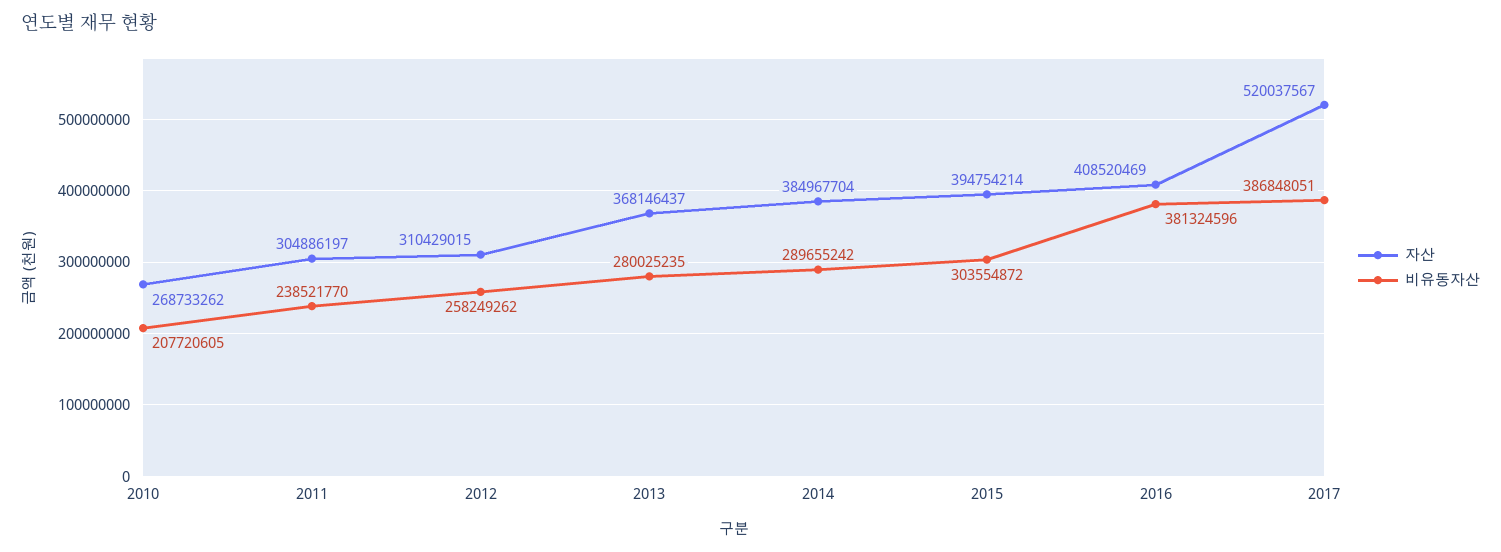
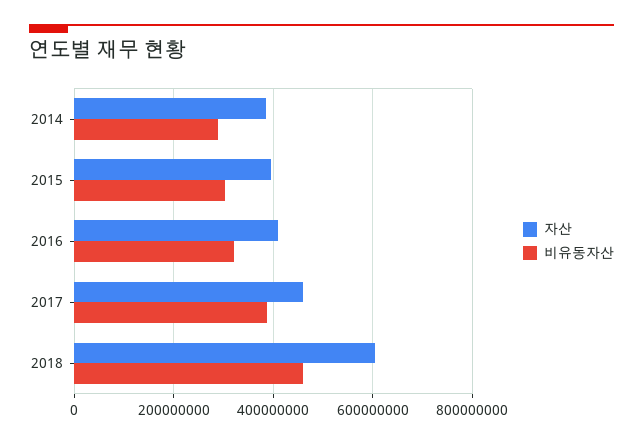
자산, 2010: 268733262 -> none
비유동자산, 2010: 207720605 -> none
자산, 2011: 304886197 -> none
비유동자산, 2011: 238521770 -> none
자산, 2012: 310429015 -> none
비유동자산, 2012: 258249262 -> none
자산, 2013: 368146437 -> none
비유동자산, 2013: 280025235 -> none
비유동자산, 2016: 381324596 -> 320000000
자산, 2017: 520037567 -> 460000000
자산, 2018: none -> 600000000
비유동자산, 2018: none -> 460000000

